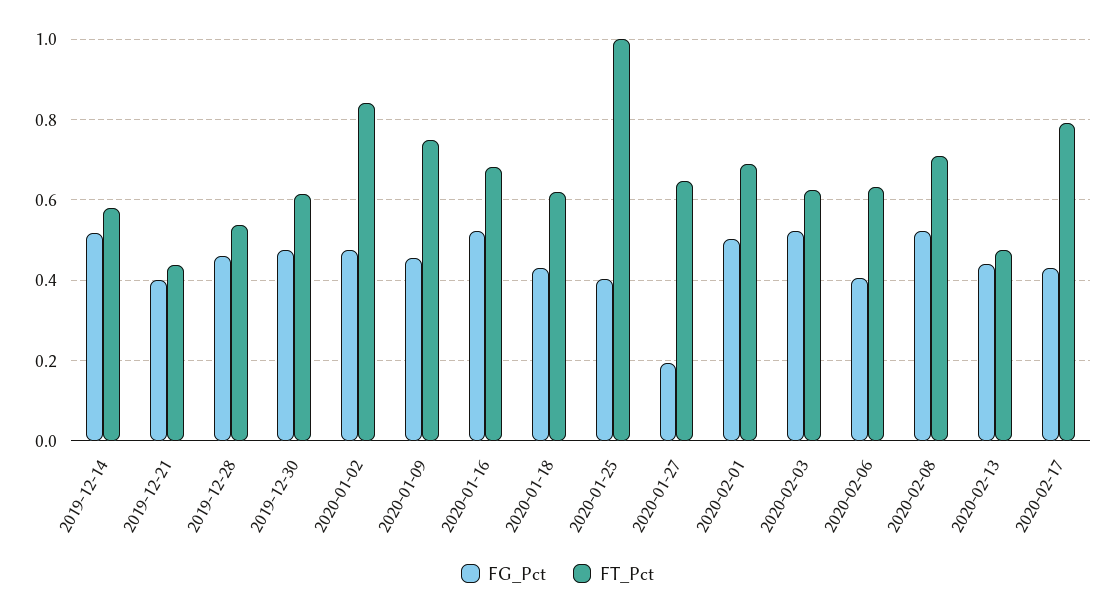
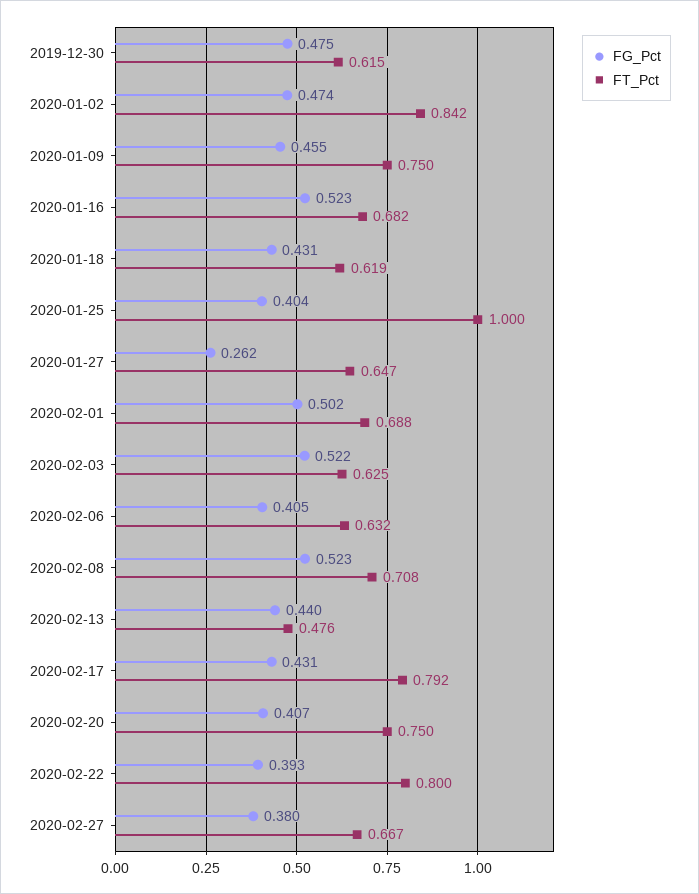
FG_Pct, 2019-12-14: 0.52 -> none
FT_Pct, 2019-12-14: 0.58 -> none
FG_Pct, 2019-12-21: 0.4 -> none
FT_Pct, 2019-12-21: 0.44 -> none
FG_Pct, 2019-12-28: 0.46 -> none
FT_Pct, 2019-12-28: 0.54 -> none
FG_Pct, 2020-01-27: 0.2 -> 0.262
FG_Pct, 2020-02-20: none -> 0.407
FT_Pct, 2020-02-20: none -> 0.75
FG_Pct, 2020-02-22: none -> 0.393
FT_Pct, 2020-02-22: none -> 0.8
FG_Pct, 2020-02-27: none -> 0.38
FT_Pct, 2020-02-27: none -> 0.667

